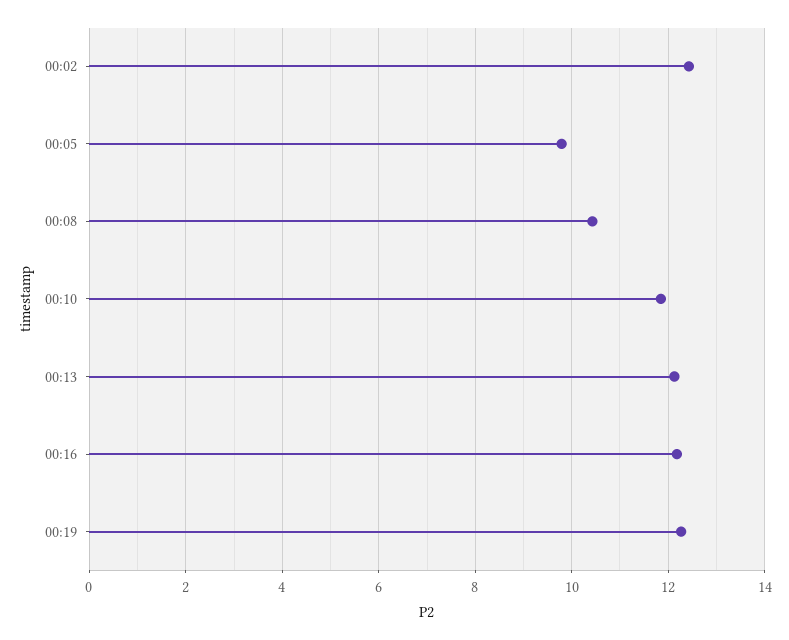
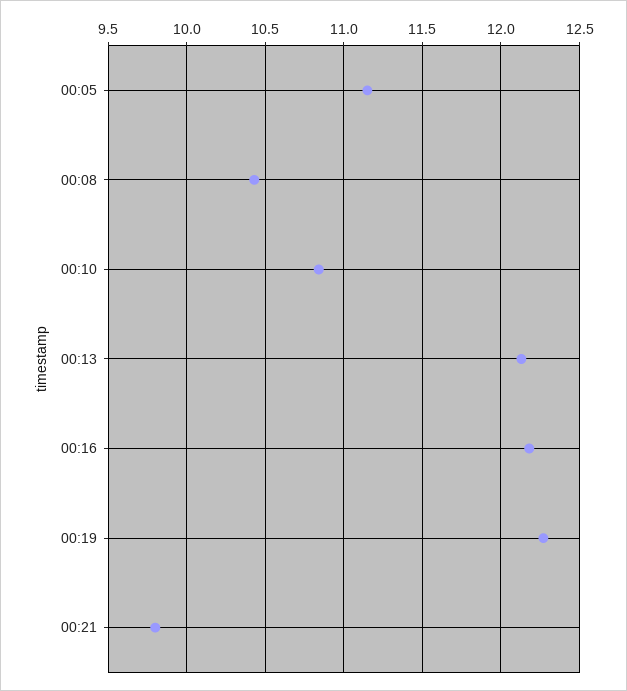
00:02: 12.4 -> none
00:05: 9.8 -> 11.15
00:10: 11.8 -> 10.85
00:21: none -> 9.8

